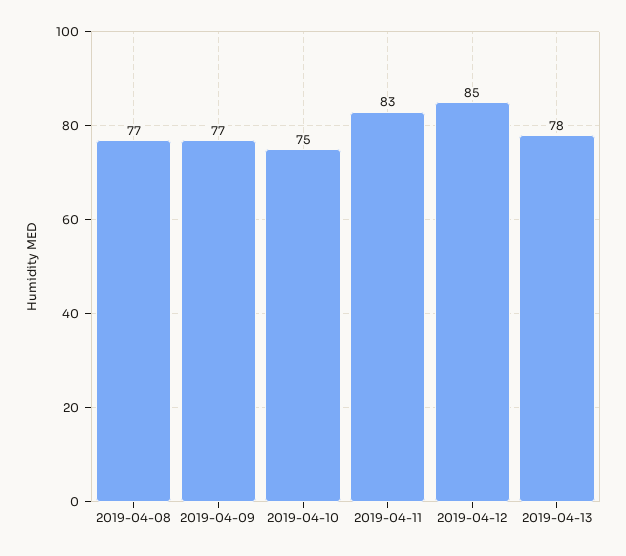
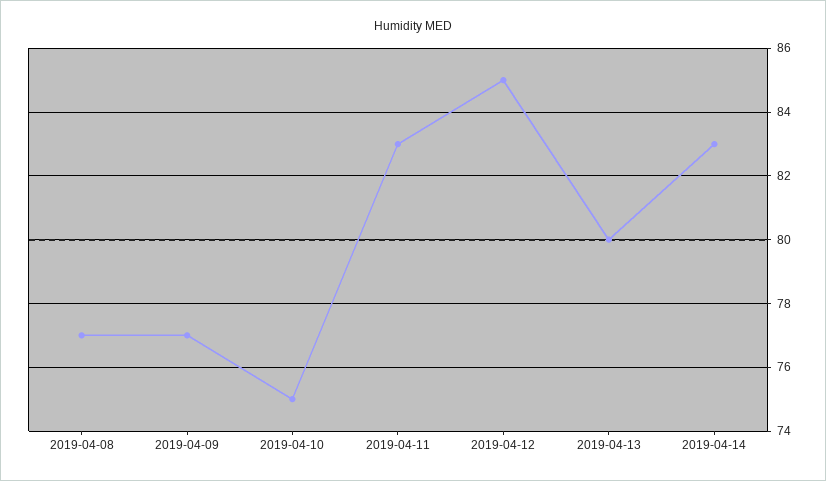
2019-04-13: 78 -> 80
2019-04-14: none -> 83

